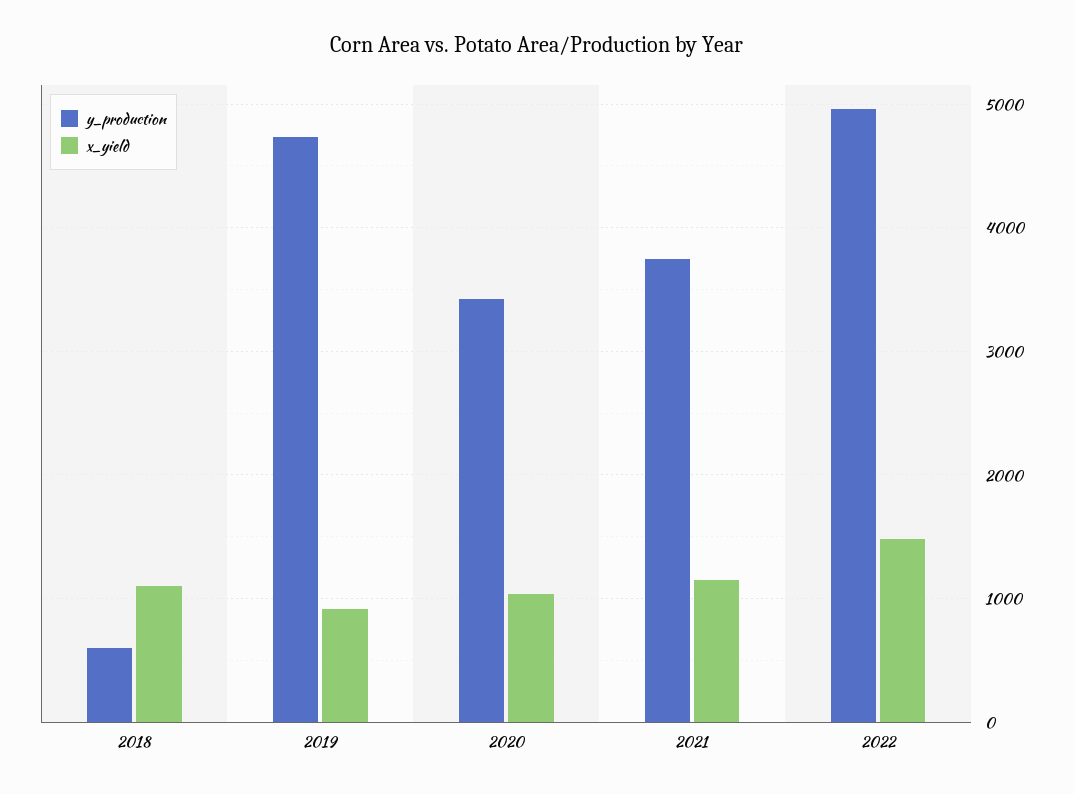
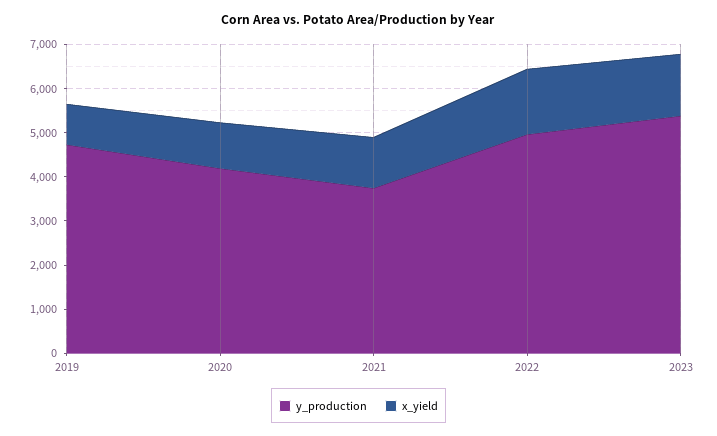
y_production, 2018: 600 -> none
x_yield, 2018: 1100 -> none
y_production, 2020: 3400 -> 4200
y_production, 2023: none -> 5400
x_yield, 2023: none -> 1400

